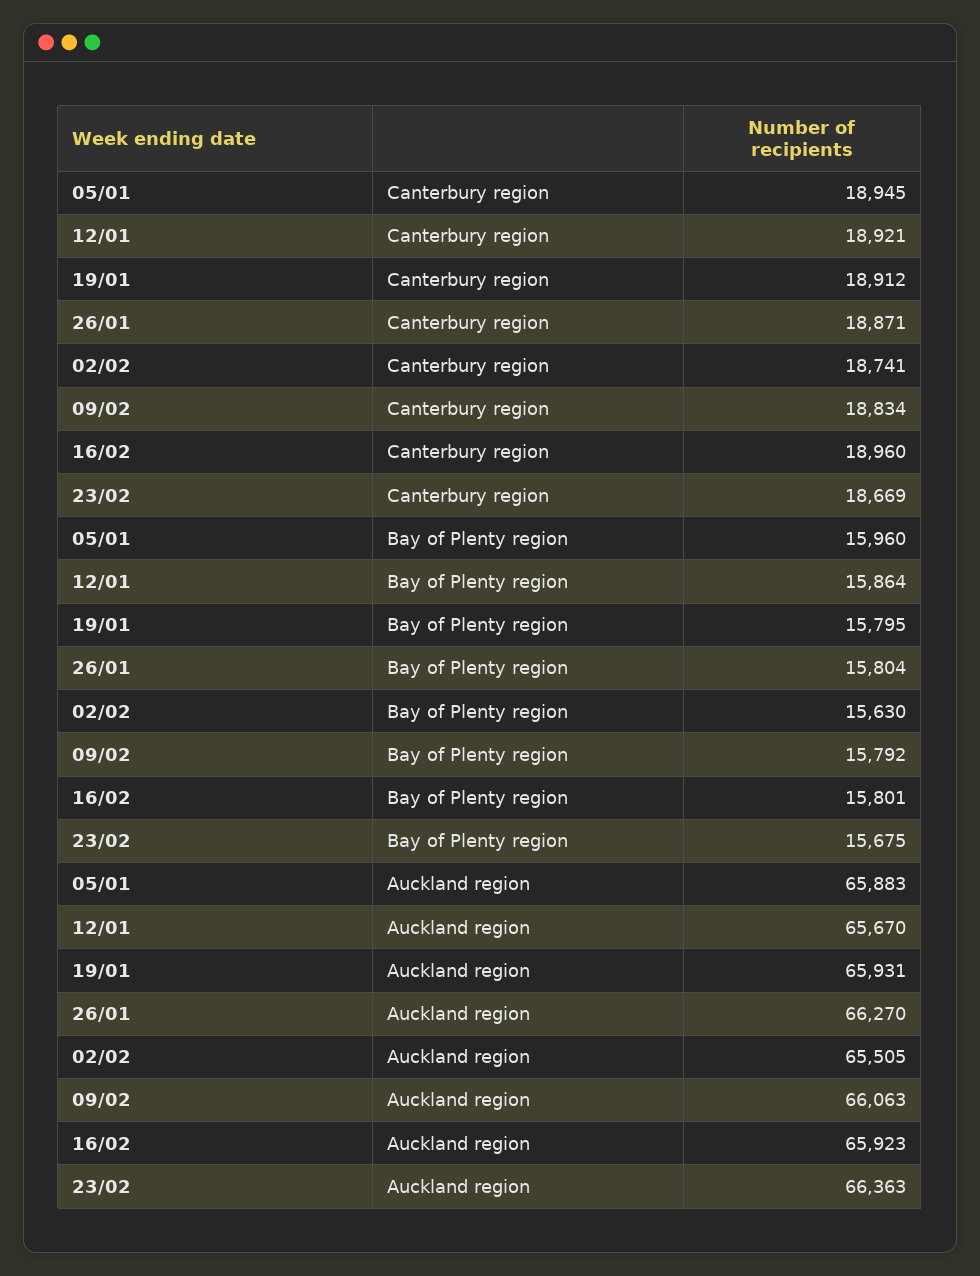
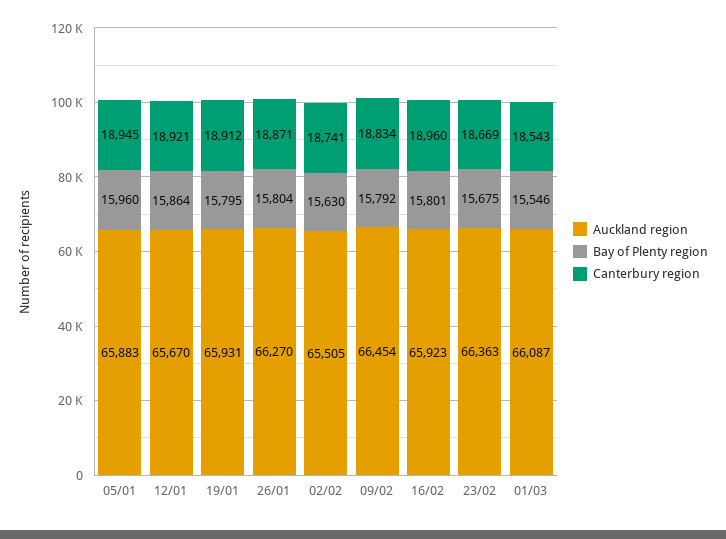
Auckland region, 09/02: 66063 -> 66454
Auckland region, 01/03: none -> 66087
Bay of Plenty region, 01/03: none -> 15546
Canterbury region, 01/03: none -> 18543

